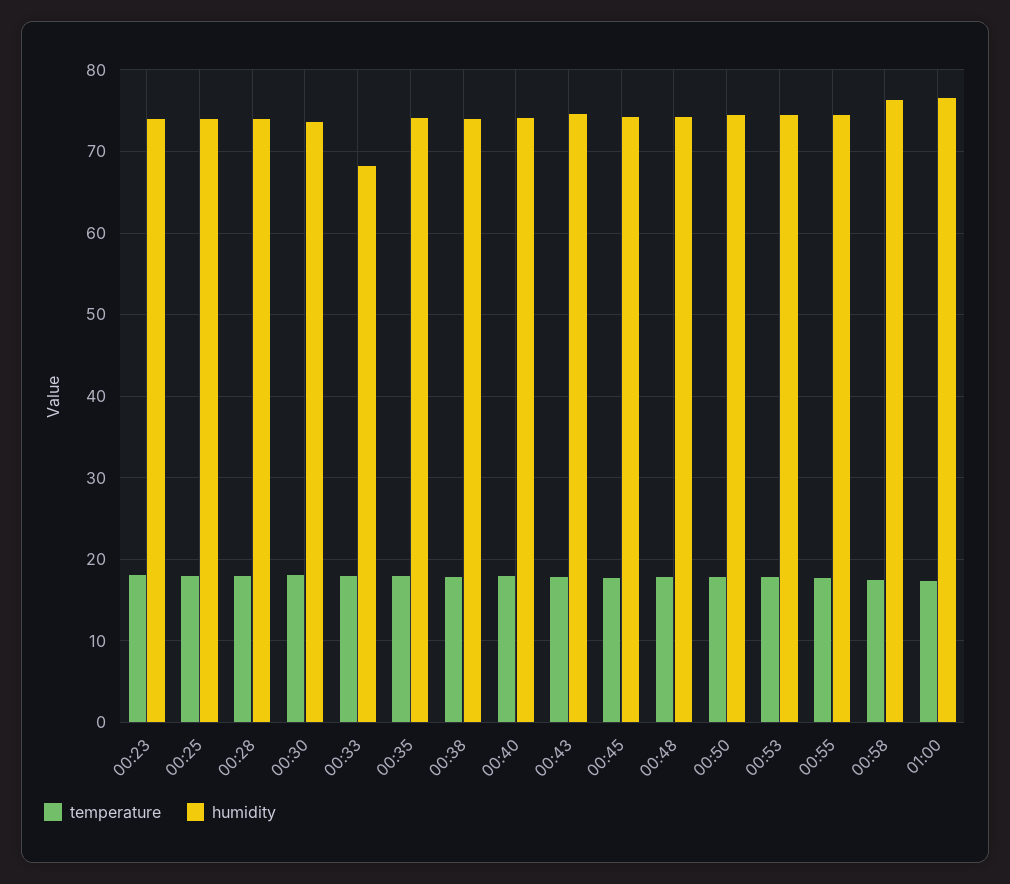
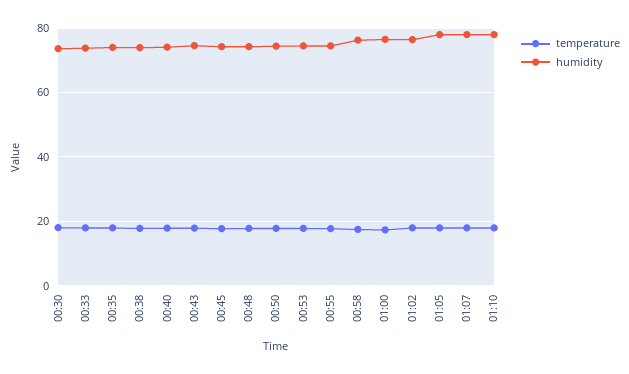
temperature, 00:23: 18 -> none
humidity, 00:23: 74 -> none
temperature, 00:25: 18 -> none
humidity, 00:25: 74 -> none
temperature, 00:28: 18 -> none
humidity, 00:28: 74 -> none
humidity, 00:33: 68 -> 74
temperature, 01:02: none -> 18
humidity, 01:02: none -> 76
temperature, 01:05: none -> 18
humidity, 01:05: none -> 78
temperature, 01:07: none -> 18
humidity, 01:07: none -> 78
temperature, 01:10: none -> 18
humidity, 01:10: none -> 78

